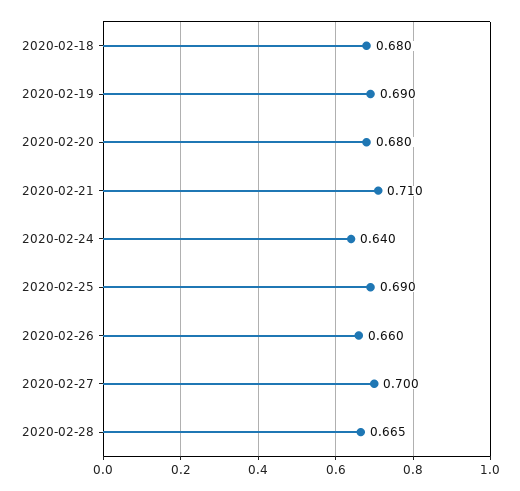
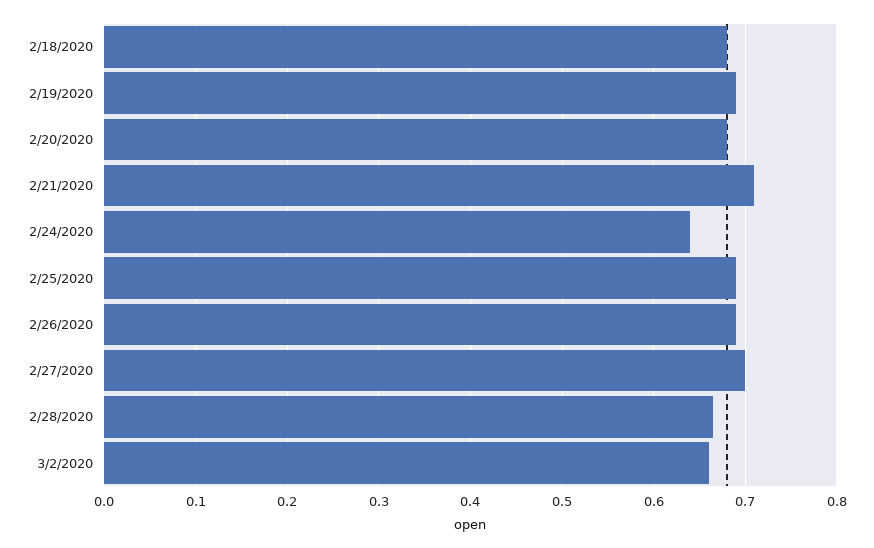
2020-02-26: 0.66 -> 0.69
3/2/2020: none -> 0.66

